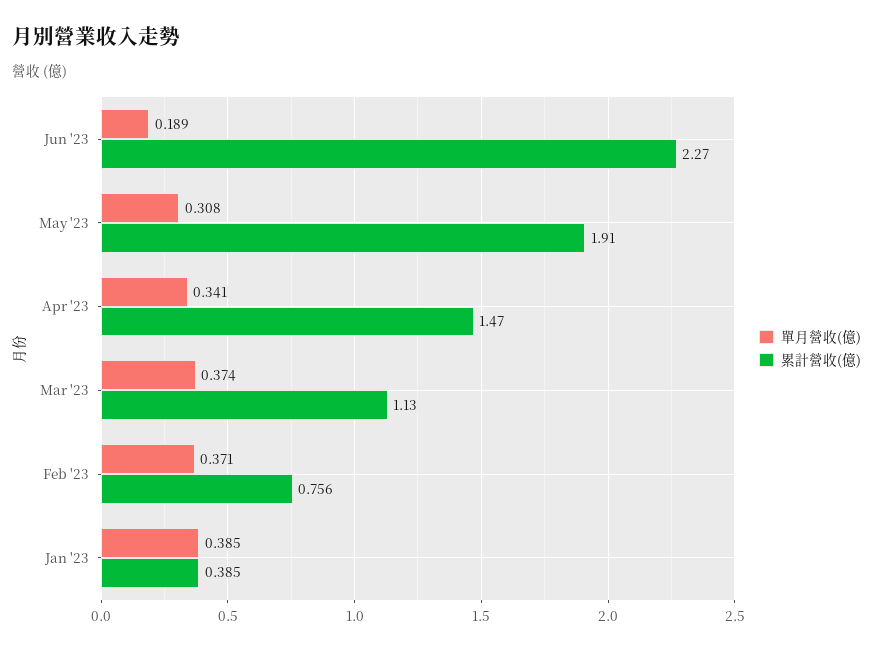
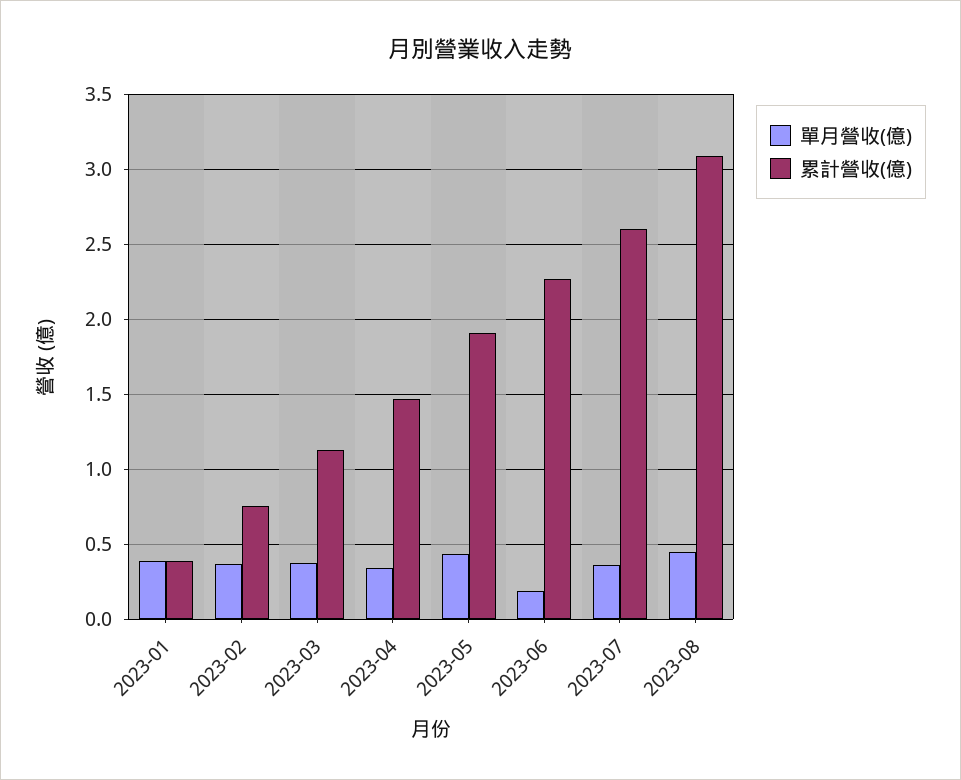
單月營收(億), May '23: 0.308 -> 0.45
單月營收(億), 2023-07: none -> 0.35
累計營收(億), 2023-07: none -> 2.6
單月營收(億), 2023-08: none -> 0.45
累計營收(億), 2023-08: none -> 3.1

